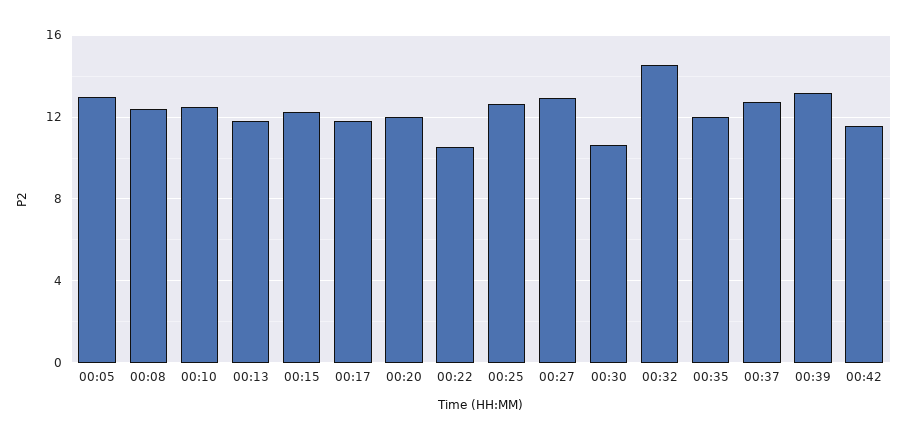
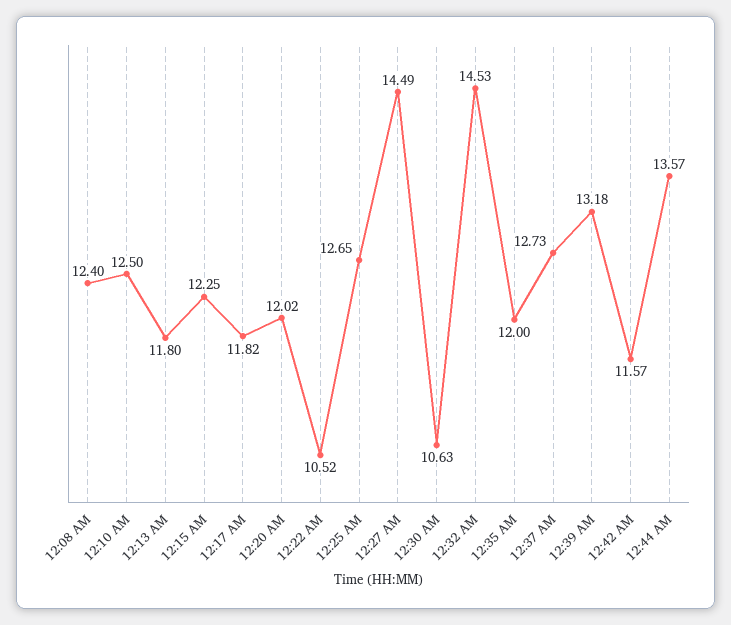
00:05: 13 -> none
00:27: 13 -> 14.49
12:44 AM: none -> 13.57

